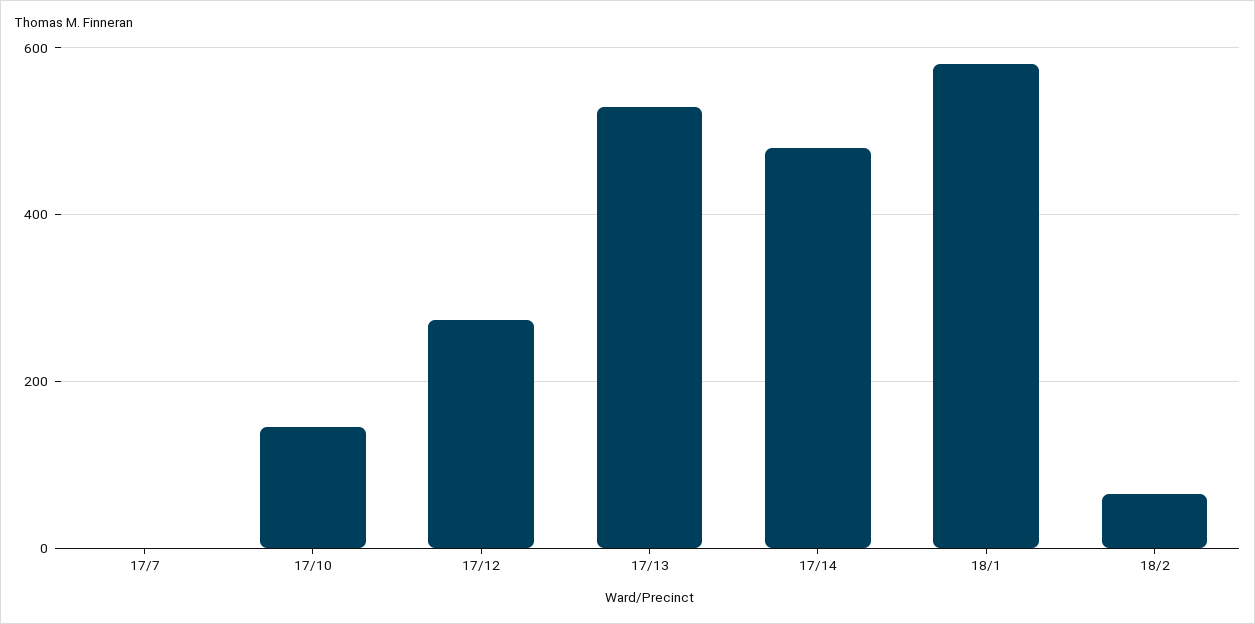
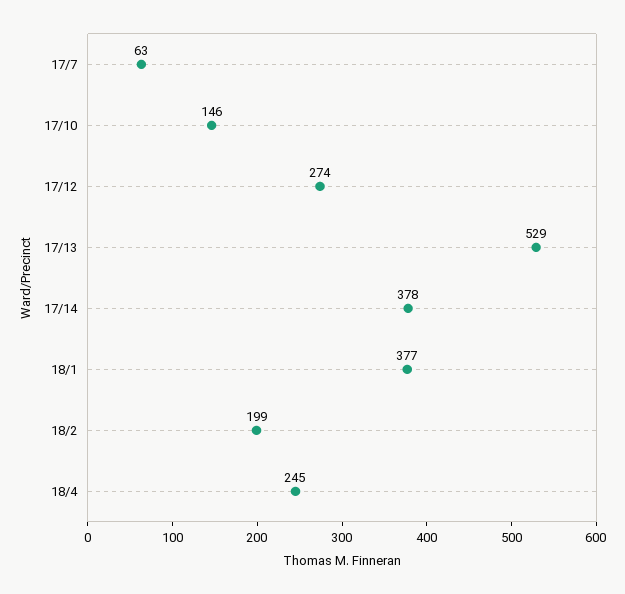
17/7: 0 -> 63
17/14: 480 -> 378
18/1: 580 -> 377
18/2: 60 -> 199
18/4: none -> 245

